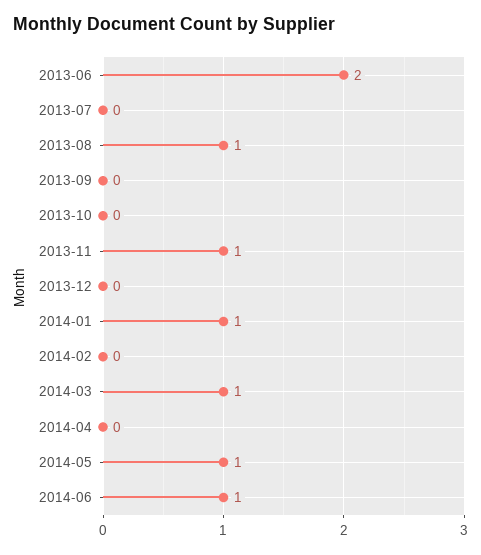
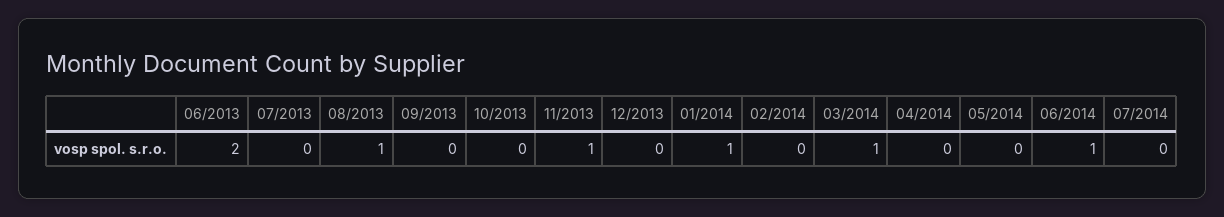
2014-05: 1 -> 0
07/2014: none -> 0

